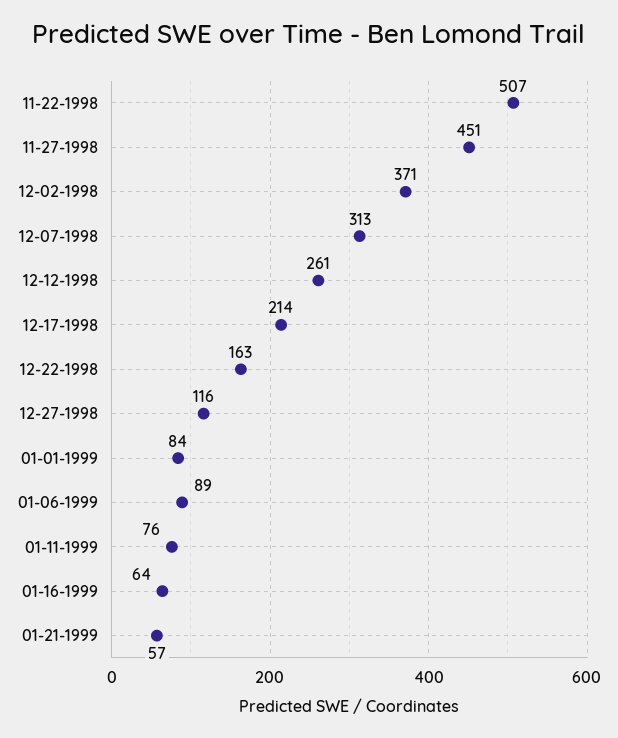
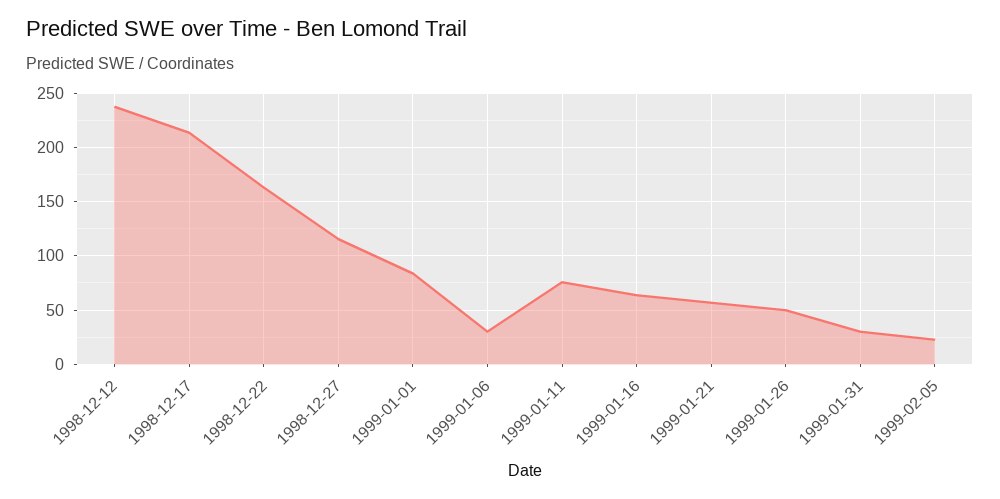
11-22-1998: 507 -> none
11-27-1998: 451 -> none
12-02-1998: 371 -> none
12-07-1998: 313 -> none
12-12-1998: 261 -> 240
01-06-1999: 89 -> 30
1999-01-26: none -> 50
1999-01-31: none -> 30
1999-02-05: none -> 20

